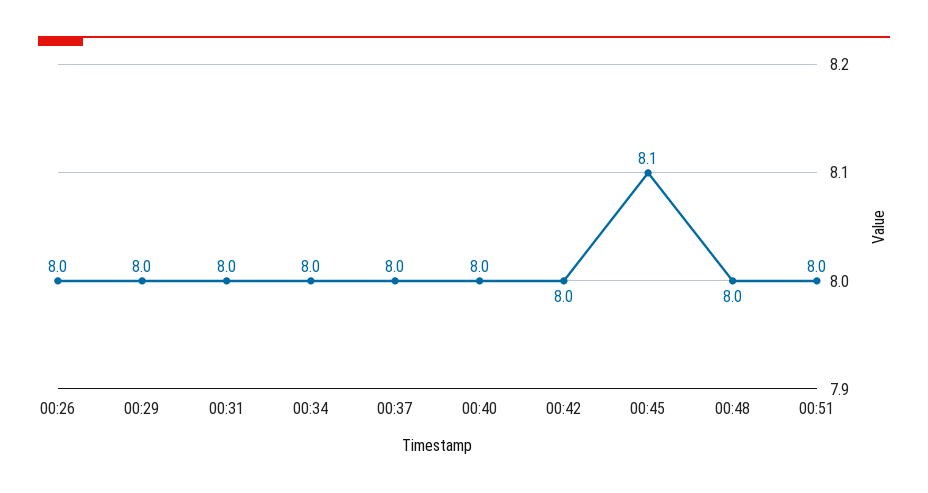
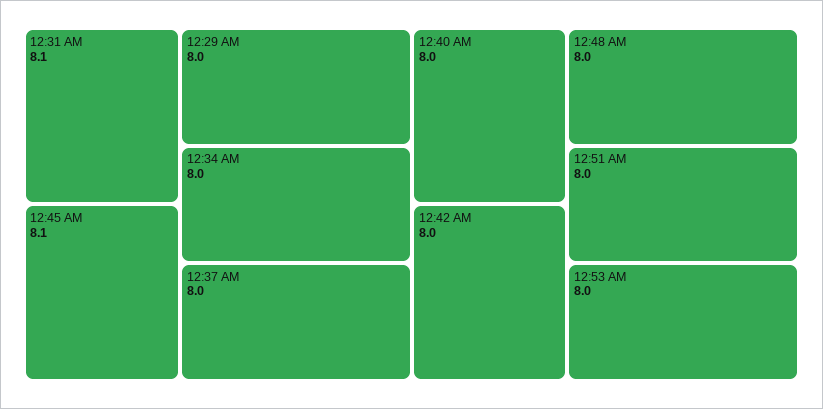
00:26: 8 -> none
00:31: 8 -> 8.1
12:53 AM: none -> 8

